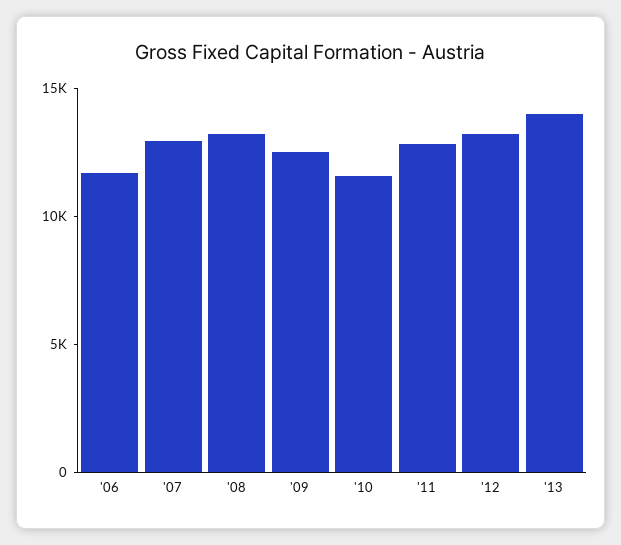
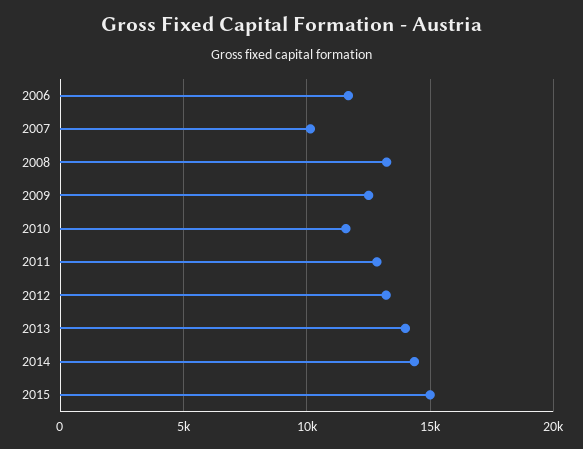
'07: 13000 -> 10000
2014: none -> 14500
2015: none -> 15000

